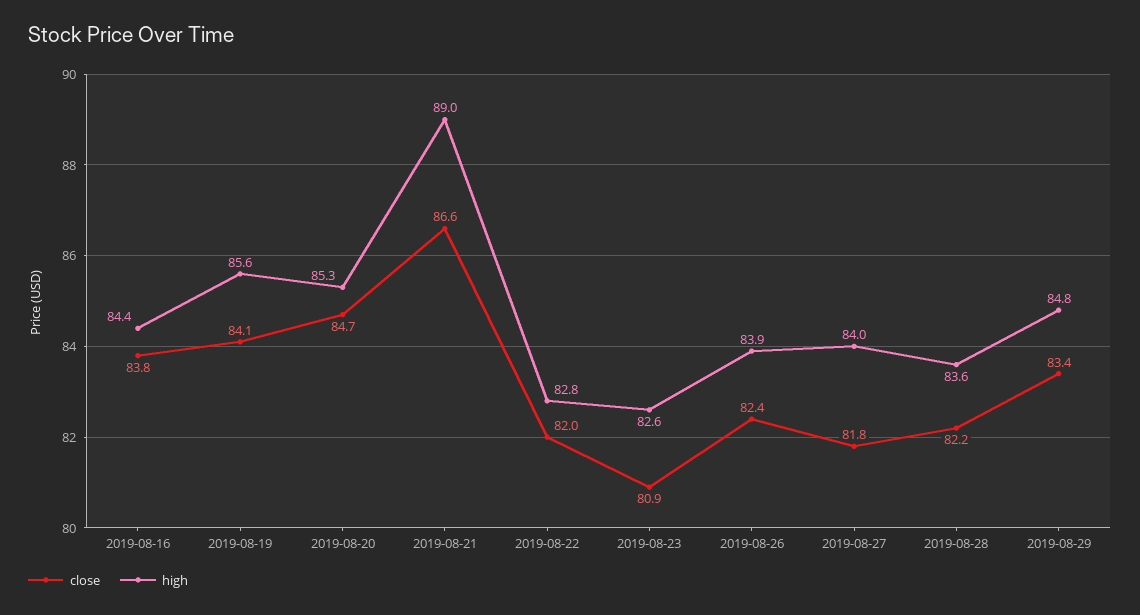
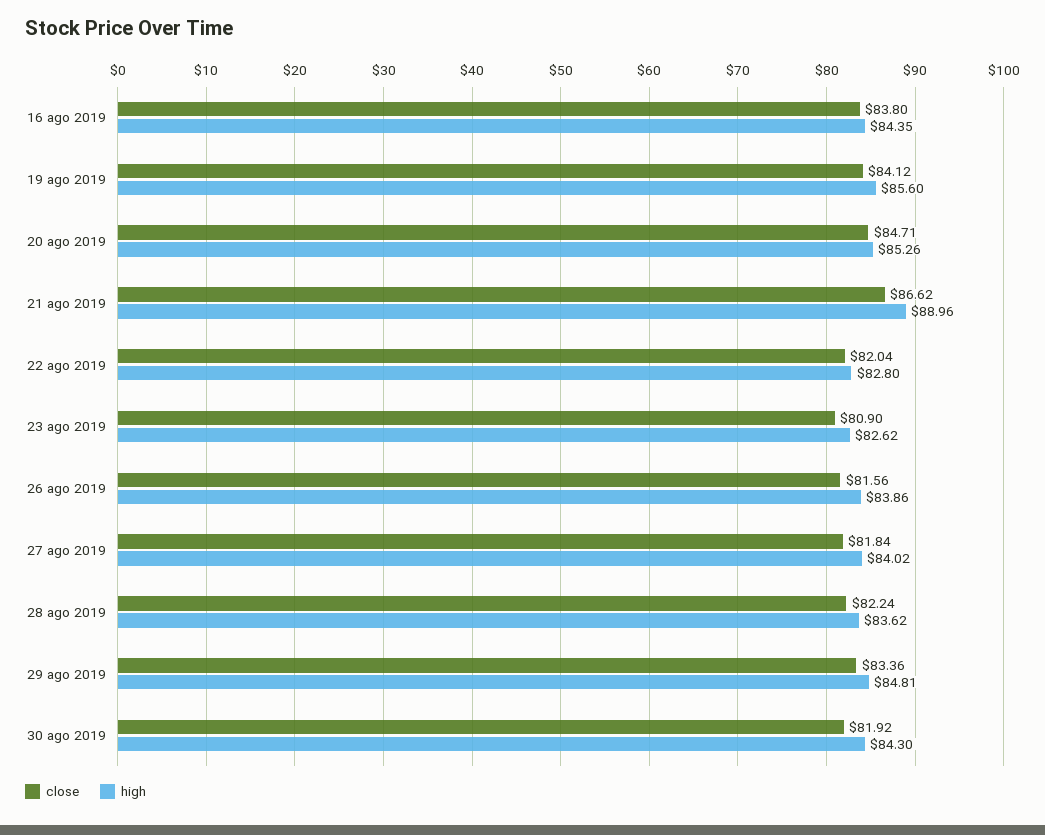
close, 2019-08-26: 82.4 -> 81.56
close, 30 ago 2019: none -> 81.92
high, 30 ago 2019: none -> 84.3

